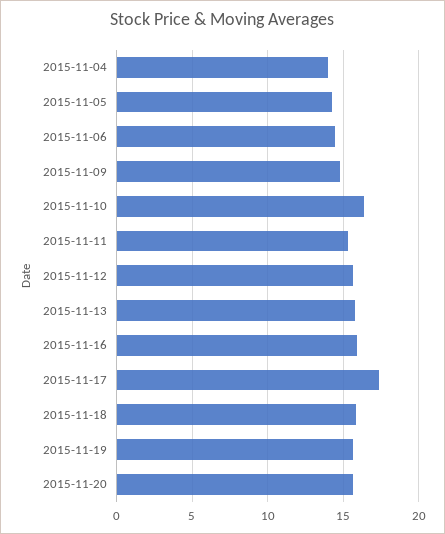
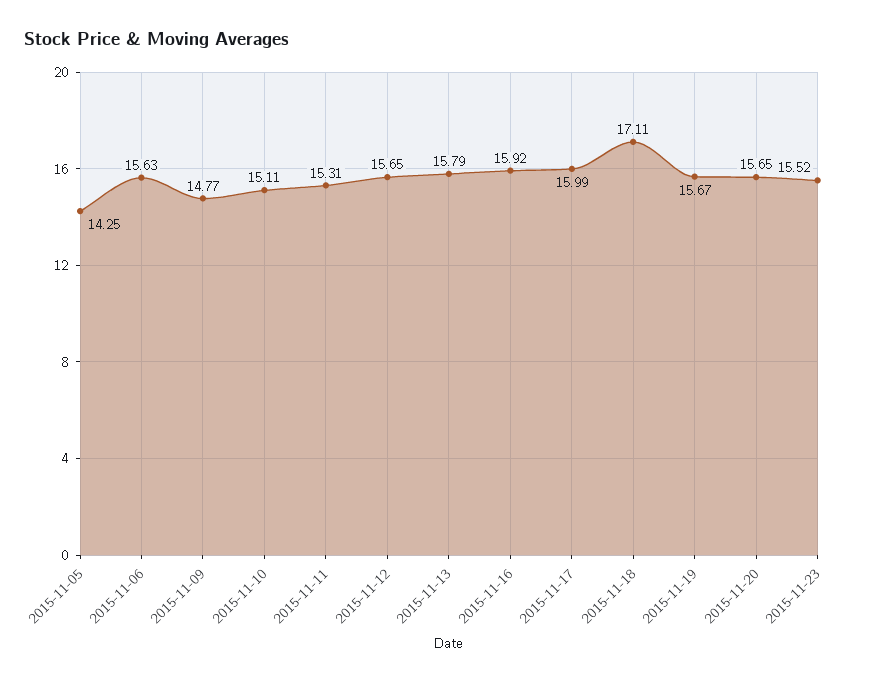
2015-11-04: 14 -> none
2015-11-06: 14.5 -> 15.63
2015-11-10: 16.5 -> 15.11
2015-11-17: 17.5 -> 15.99
2015-11-18: 16 -> 17.11
2015-11-23: none -> 15.52

